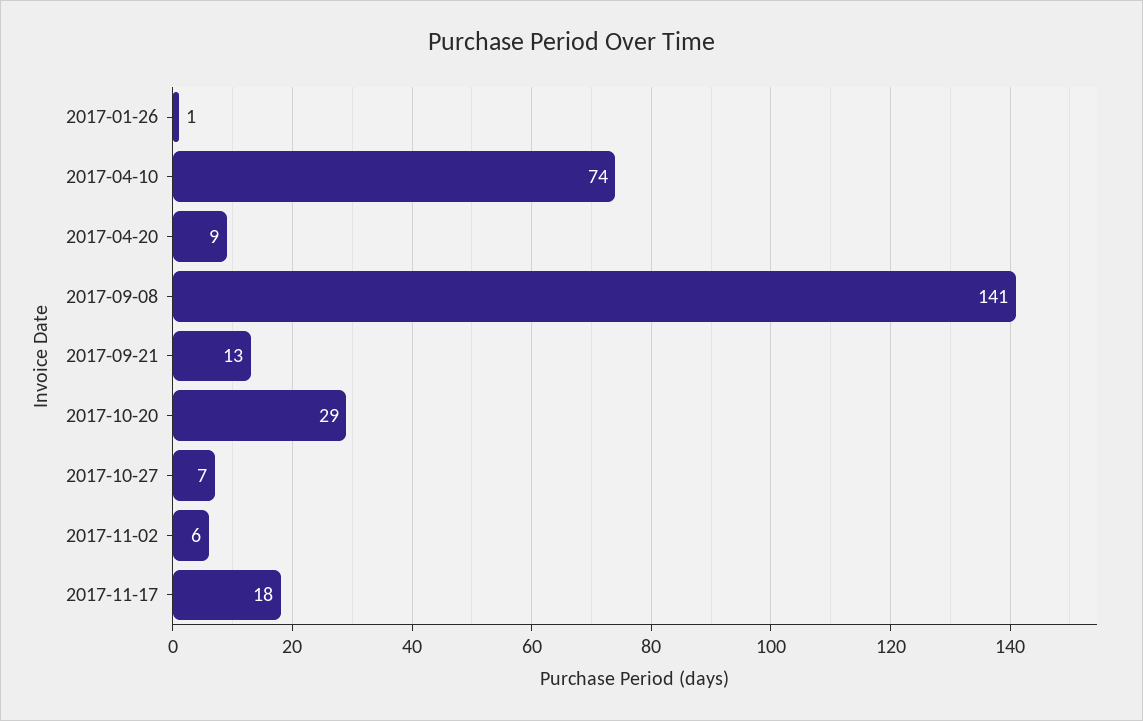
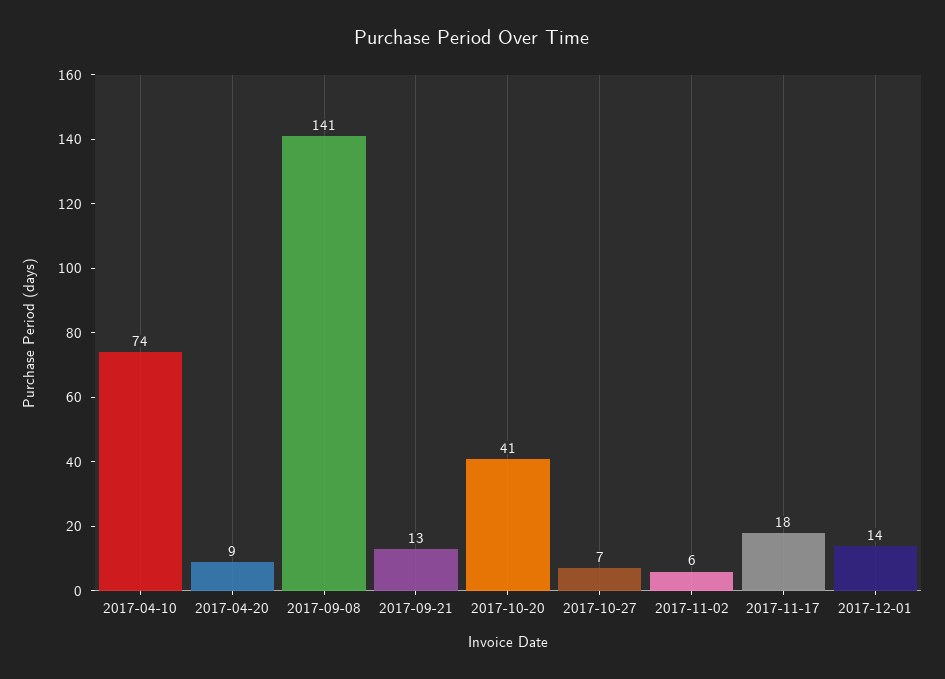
2017-01-26: 1 -> none
2017-10-20: 29 -> 41
2017-12-01: none -> 14

